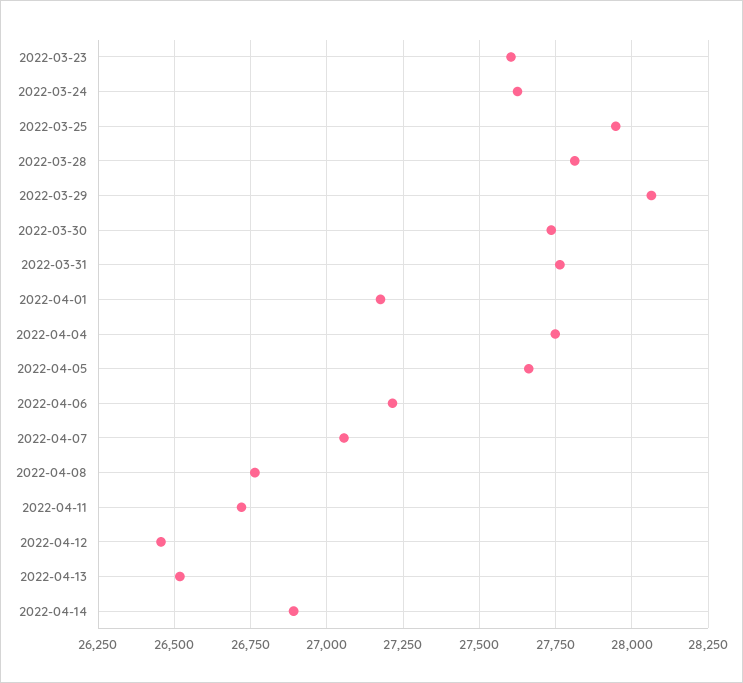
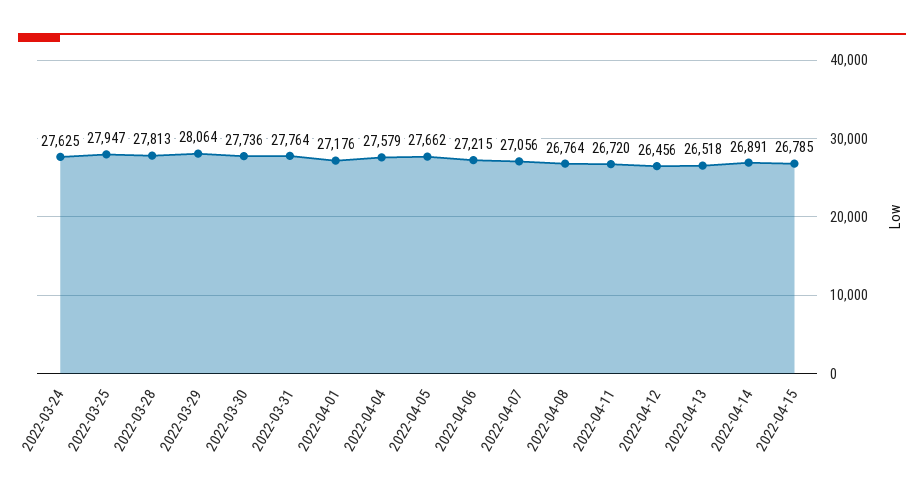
2022-03-23: 27600 -> none
2022-04-04: 27750 -> 27579
2022-04-15: none -> 26785

